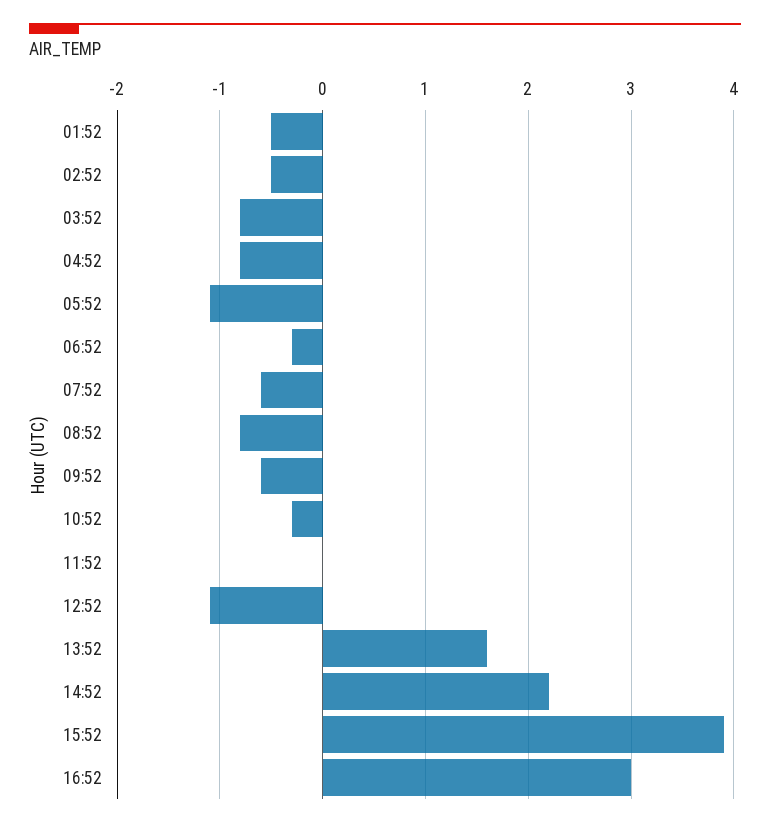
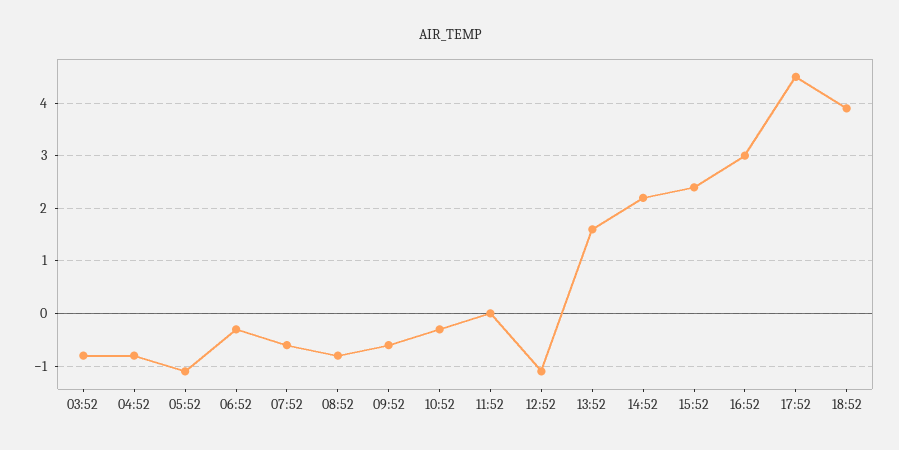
01:52: -0.5 -> none
02:52: -0.5 -> none
15:52: 3.9 -> 2.5
17:52: none -> 4.5
18:52: none -> 4

